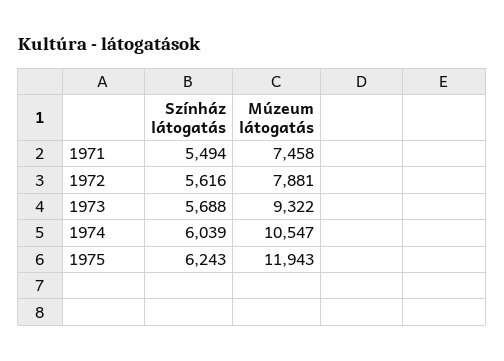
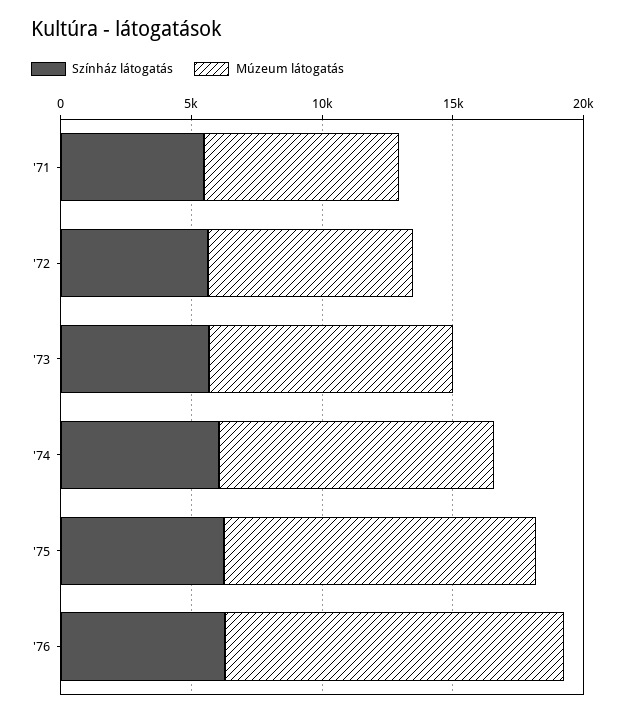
Színház látogatás, '76: none -> 6000
Múzeum látogatás, '76: none -> 13000

